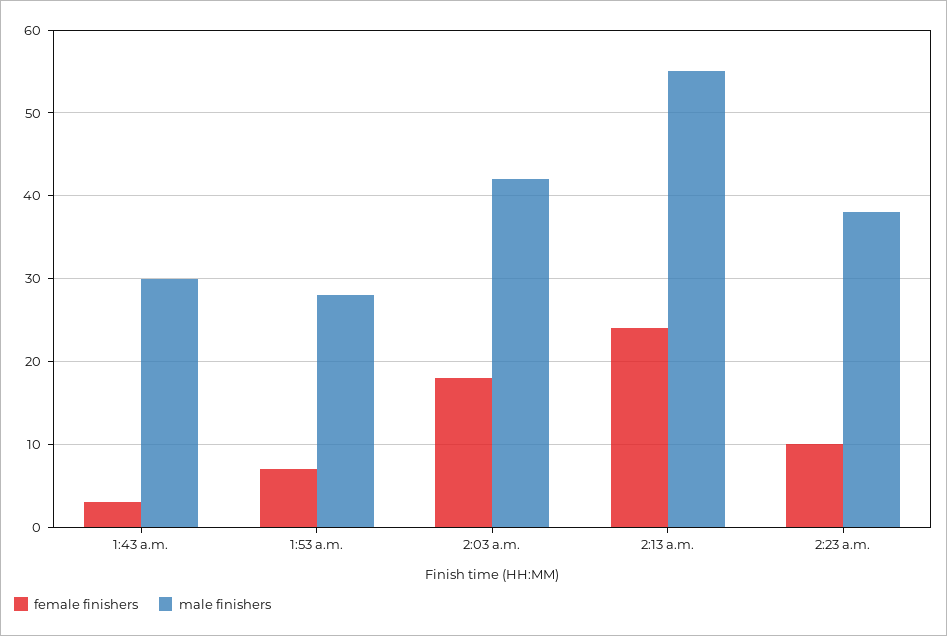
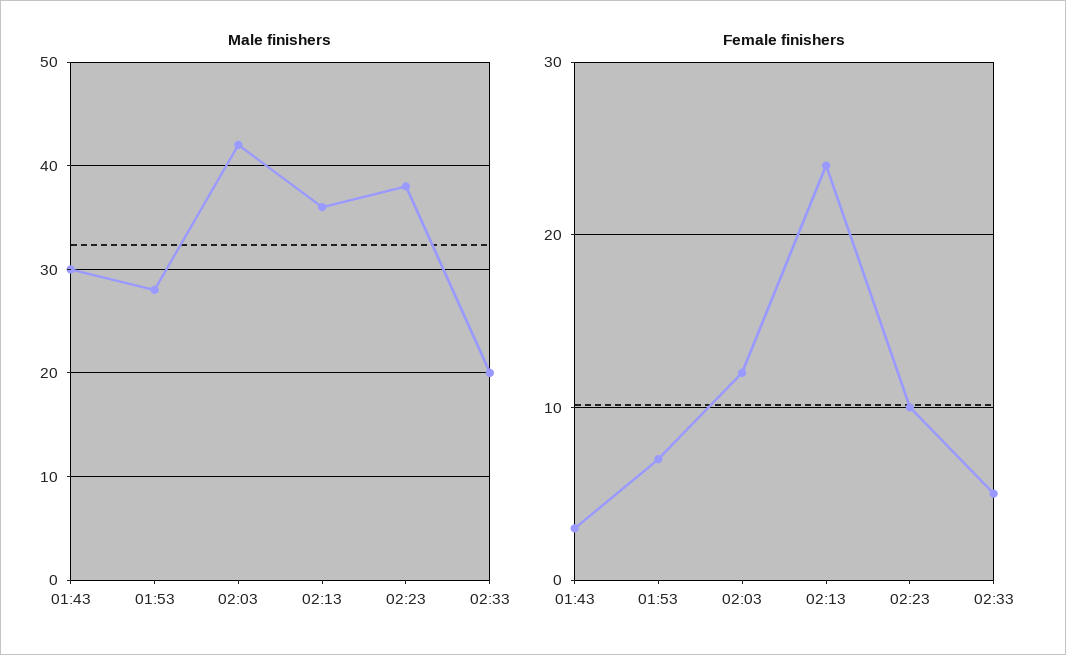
female finishers, 2:03 a.m.: 18 -> 12
male finishers, 2:13 a.m.: 55 -> 36
male finishers, 02:33: none -> 20
female finishers, 02:33: none -> 5

